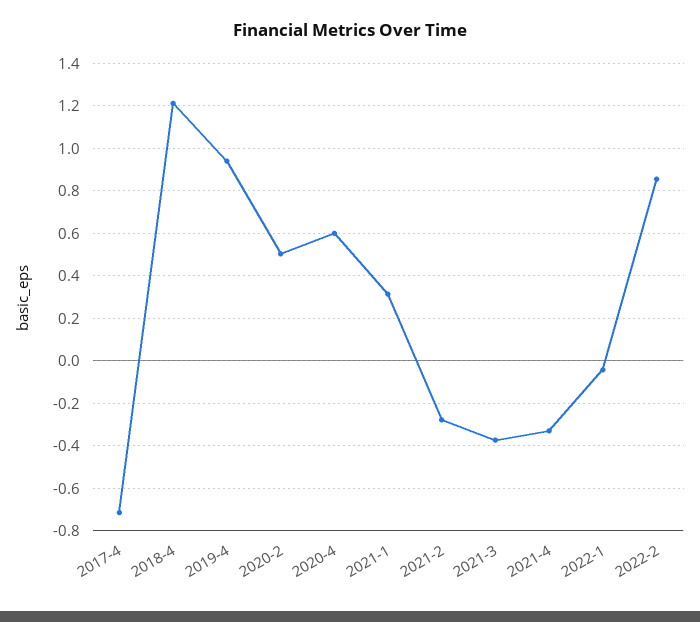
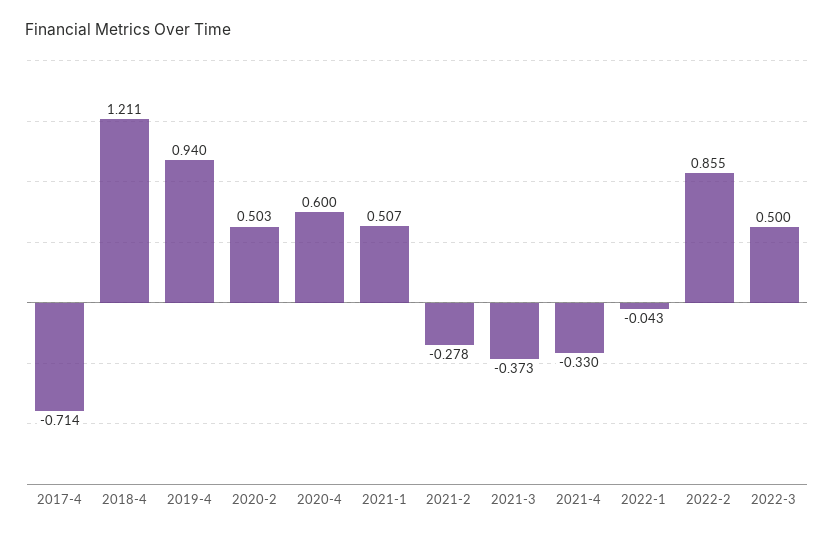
2021-1: 0.3 -> 0.507
2022-3: none -> 0.5

